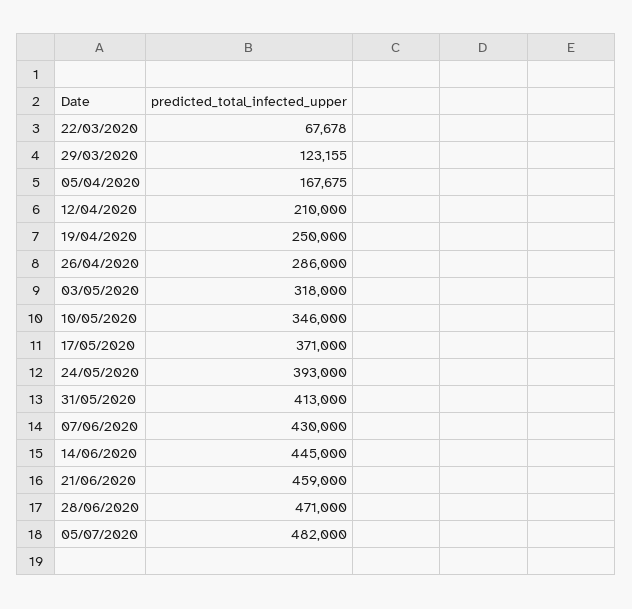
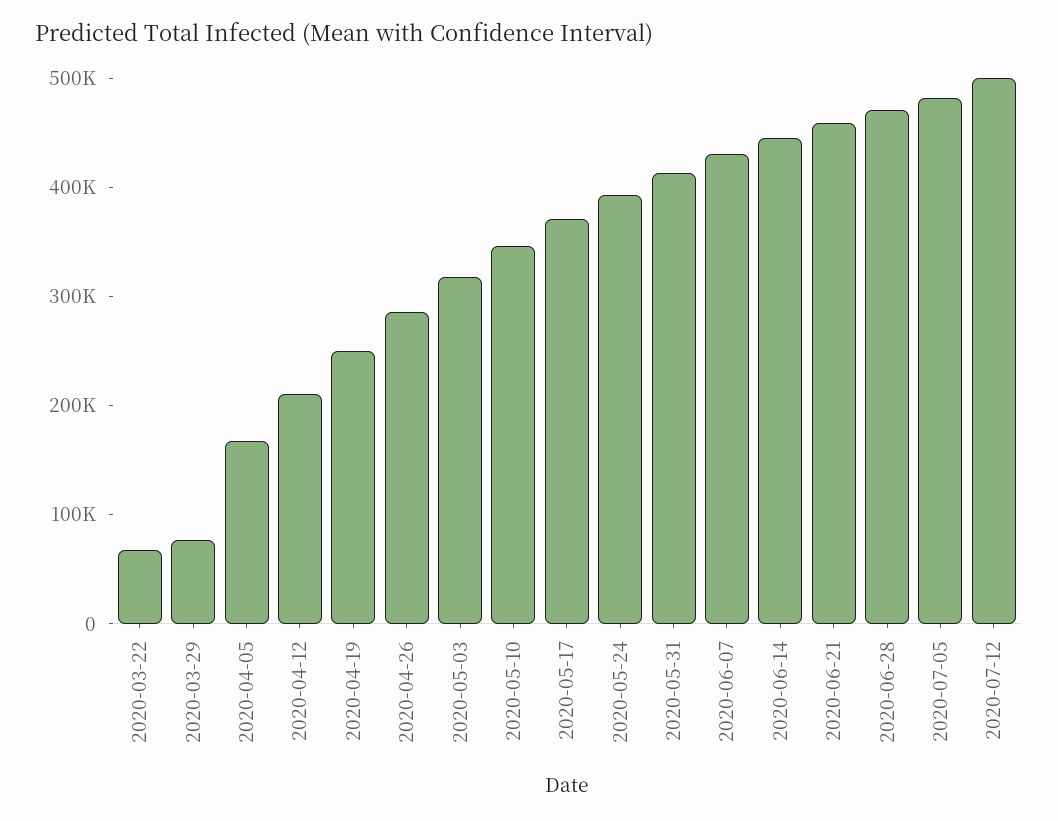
29/03/2020: 123155 -> 80000
2020-07-12: none -> 500000

